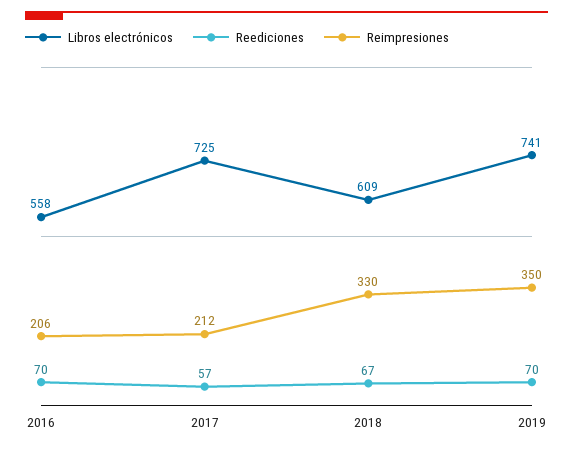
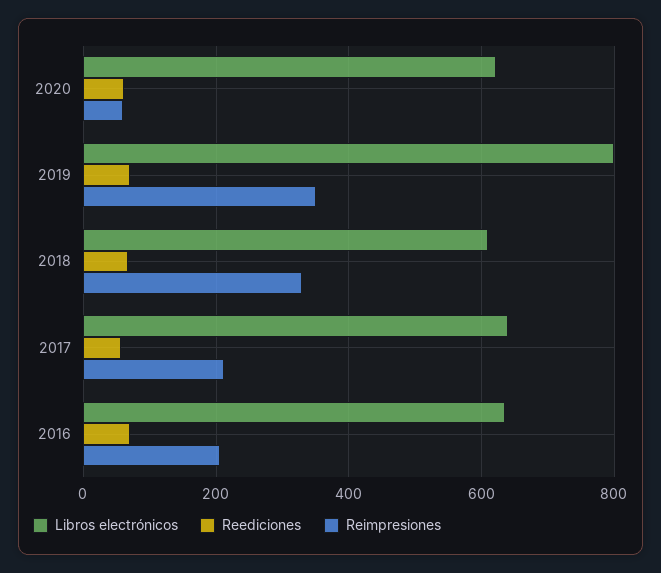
Libros electrónicos, 2016: 558 -> 640
Libros electrónicos, 2017: 725 -> 640
Libros electrónicos, 2019: 741 -> 800
Libros electrónicos, 2020: none -> 620
Reediciones, 2020: none -> 60
Reimpresiones, 2020: none -> 60

